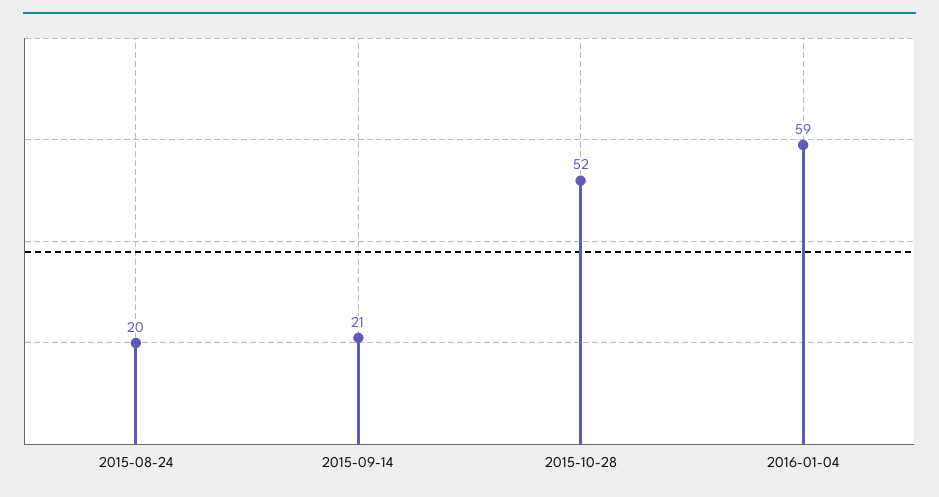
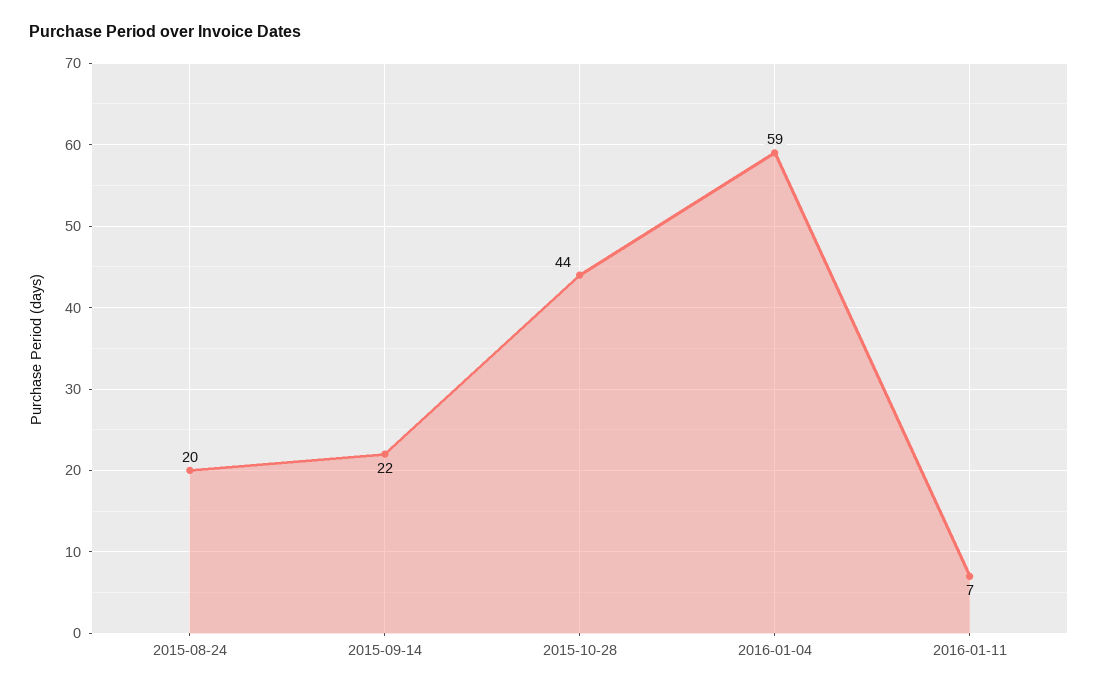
2015-09-14: 21 -> 22
2015-10-28: 52 -> 44
2016-01-11: none -> 7

